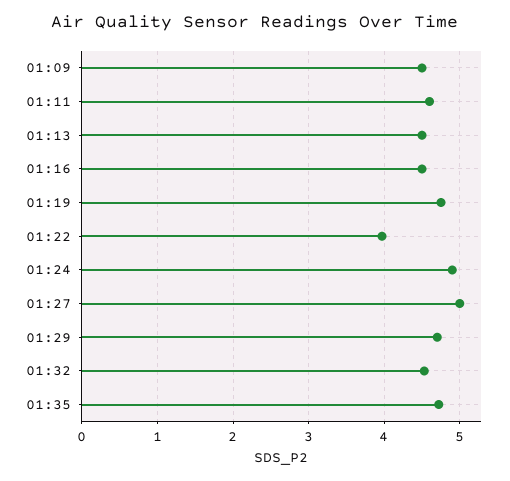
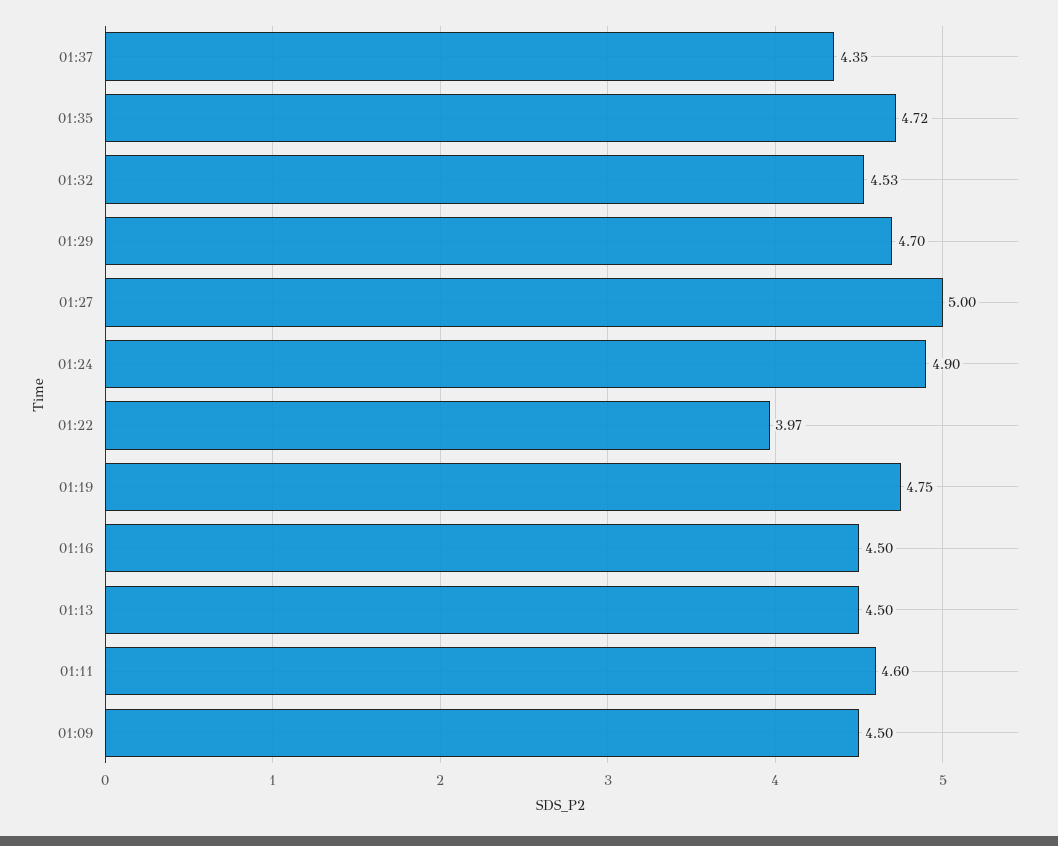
01:37: none -> 4.35

